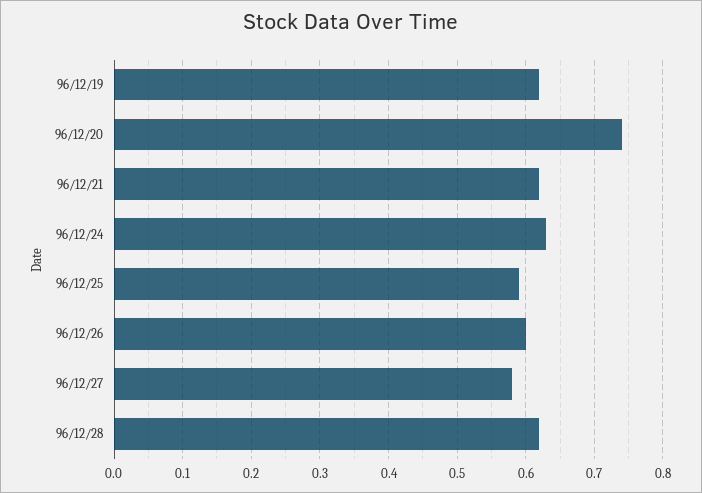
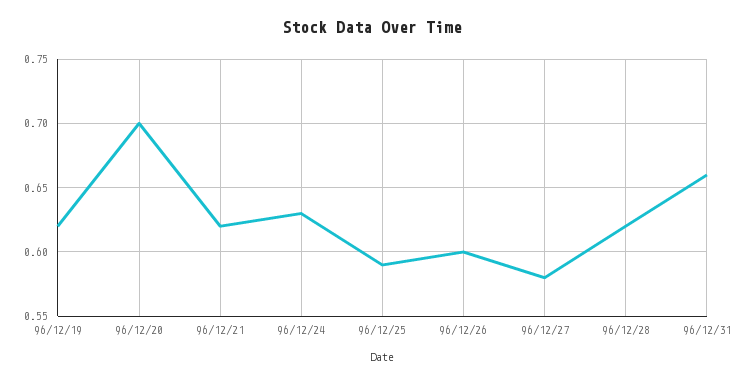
96/12/20: 0.74 -> 0.7
96/12/31: none -> 0.66

